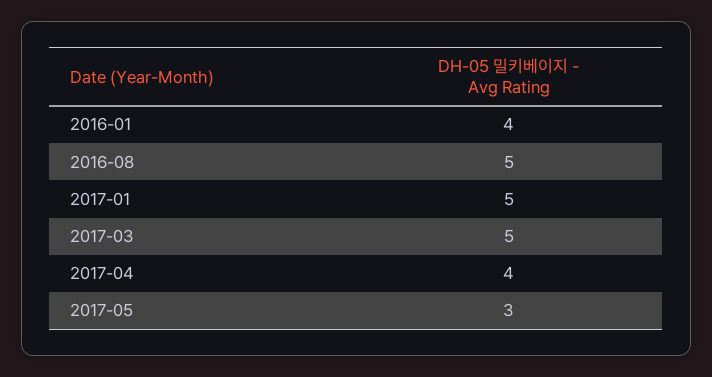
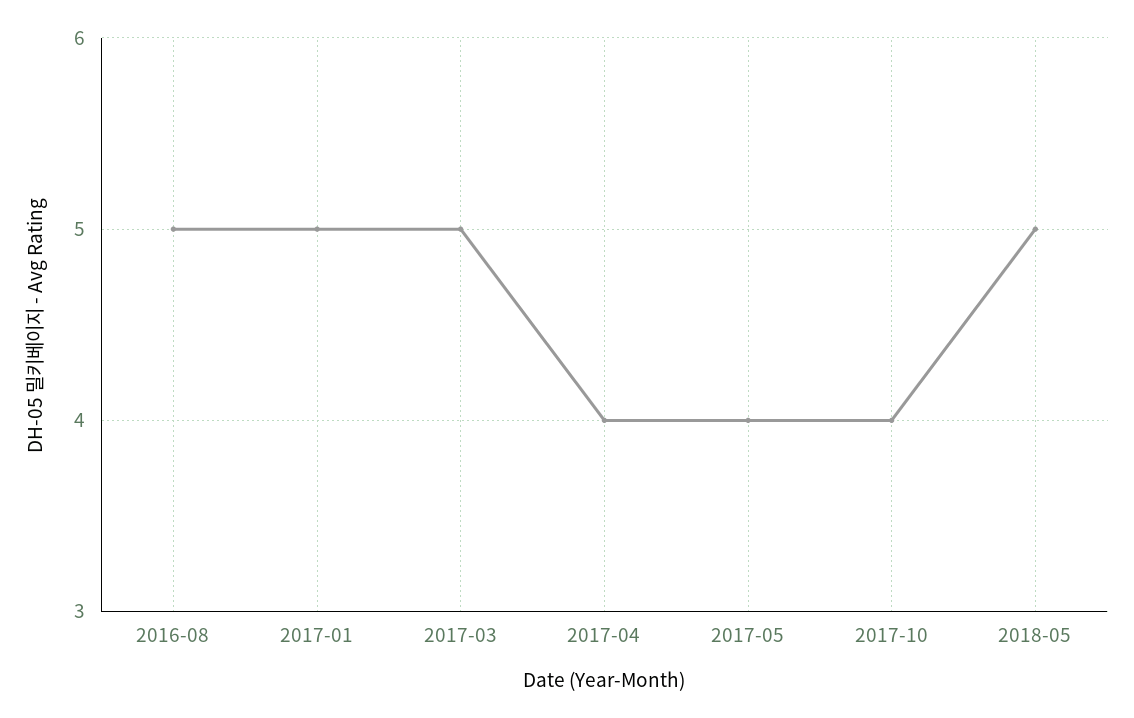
2016-01: 4 -> none
2017-05: 3 -> 4
2017-10: none -> 4
2018-05: none -> 5

